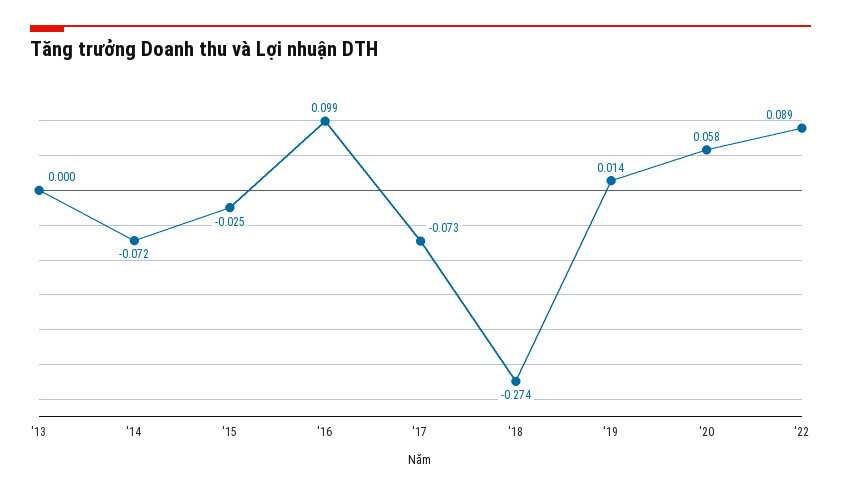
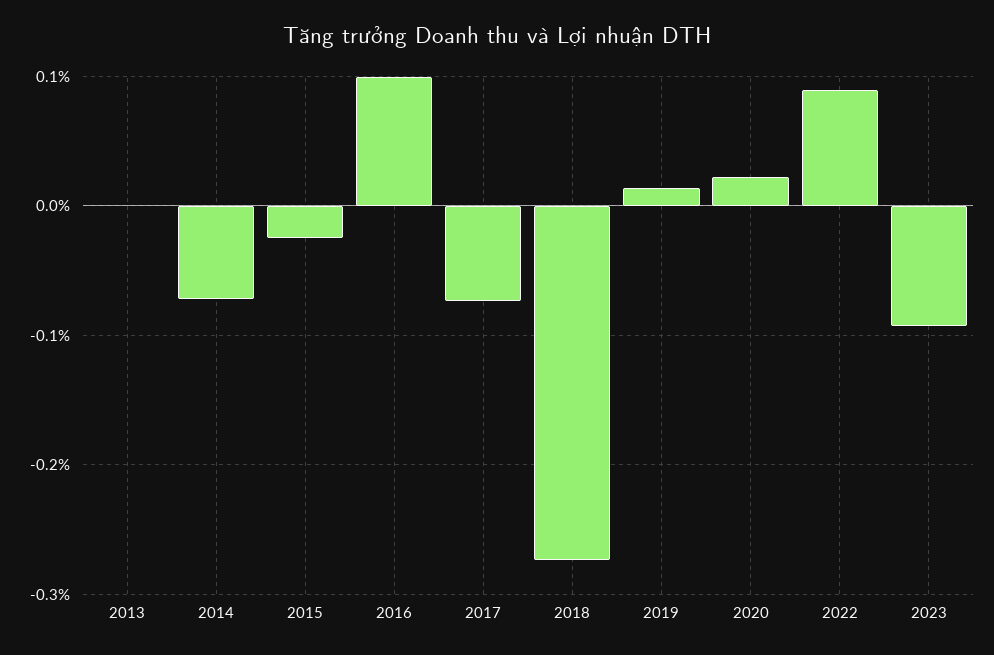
'20: 0.058 -> 0.02
2023: none -> -0.09

